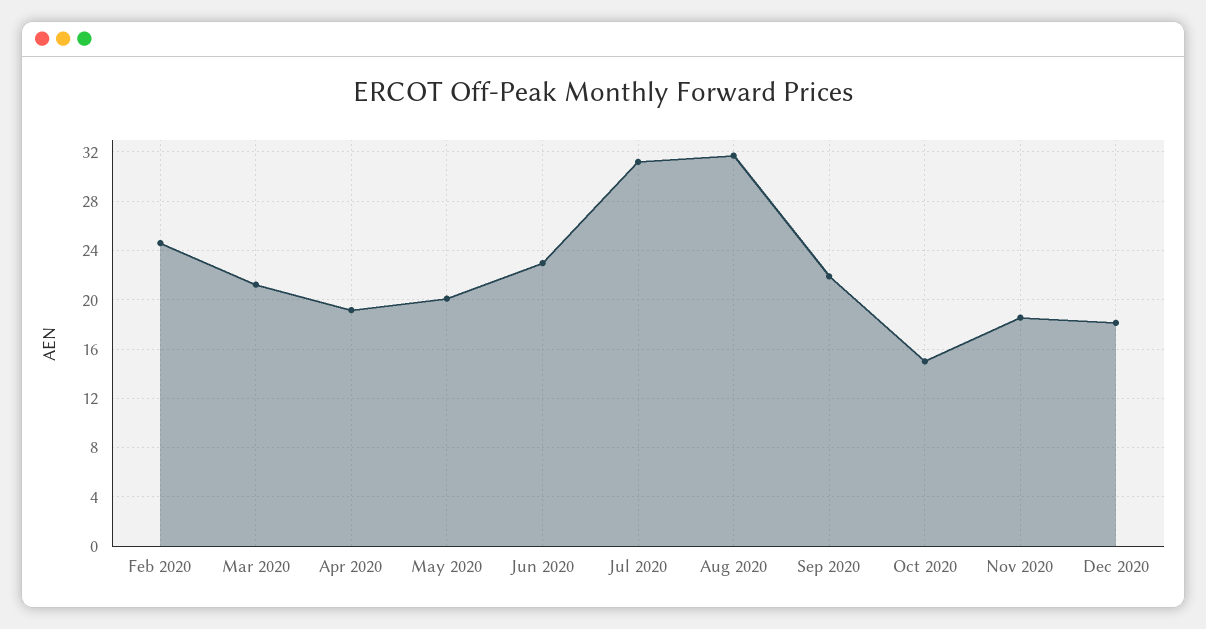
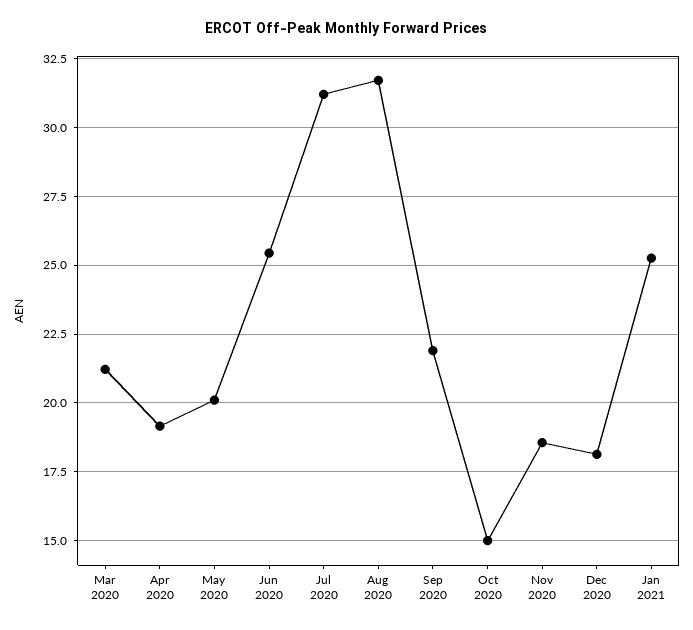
Feb 2020: 24.5 -> none
Jun 2020: 23 -> 25.5
Jan 2021: none -> 25.25

